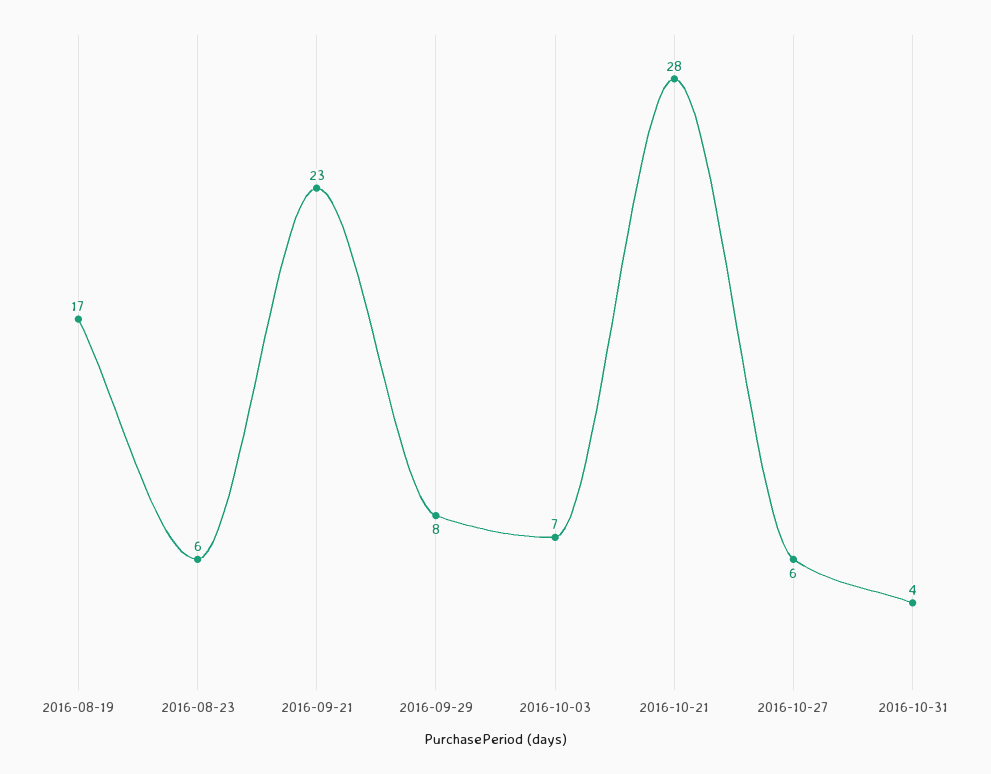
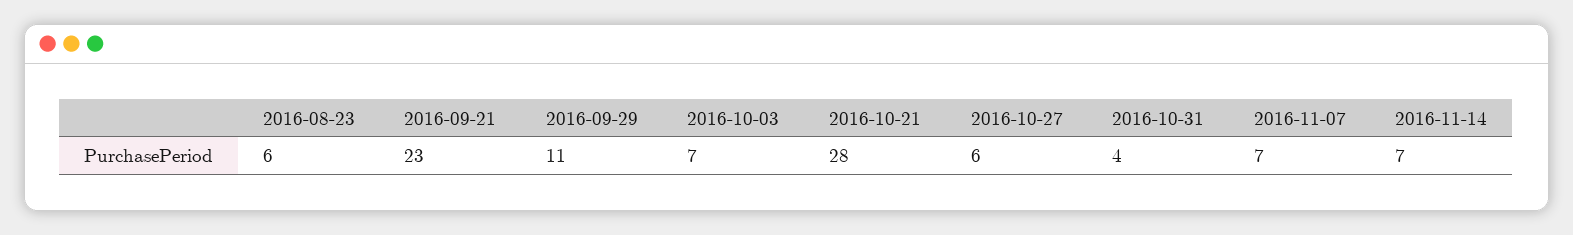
2016-08-19: 17 -> none
2016-09-29: 8 -> 11
2016-11-07: none -> 7
2016-11-14: none -> 7

